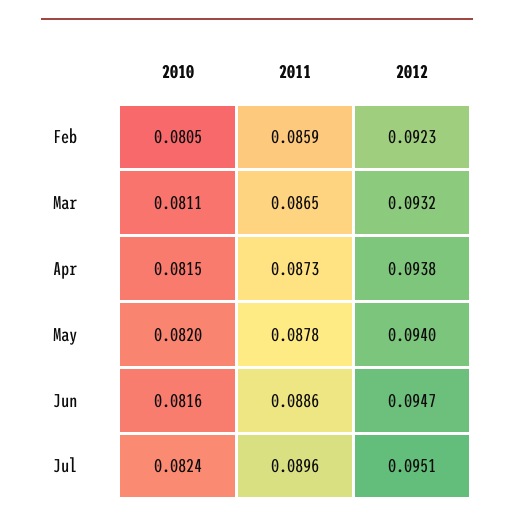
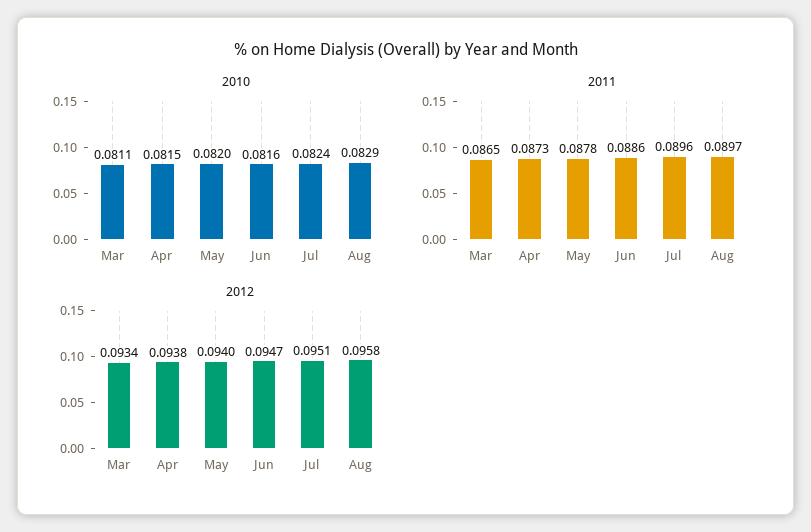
2010, Feb: 0.0805 -> none
2011, Feb: 0.0859 -> none
2012, Feb: 0.0923 -> none
2012, Mar: 0.0932 -> 0.0934
2010, Aug: none -> 0.0829
2011, Aug: none -> 0.0897
2012, Aug: none -> 0.0958

